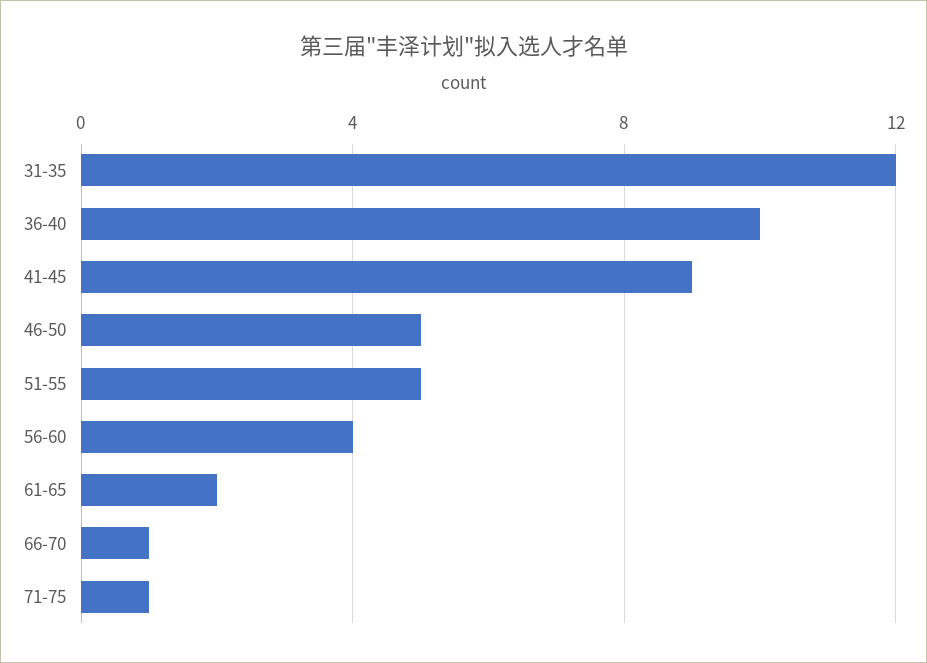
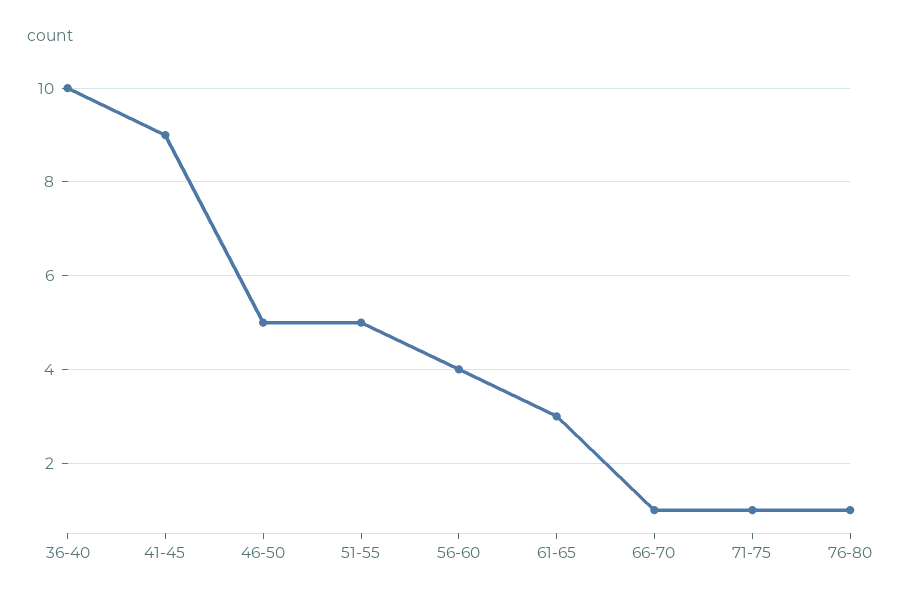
31-35: 12 -> none
61-65: 2 -> 3
76-80: none -> 1

